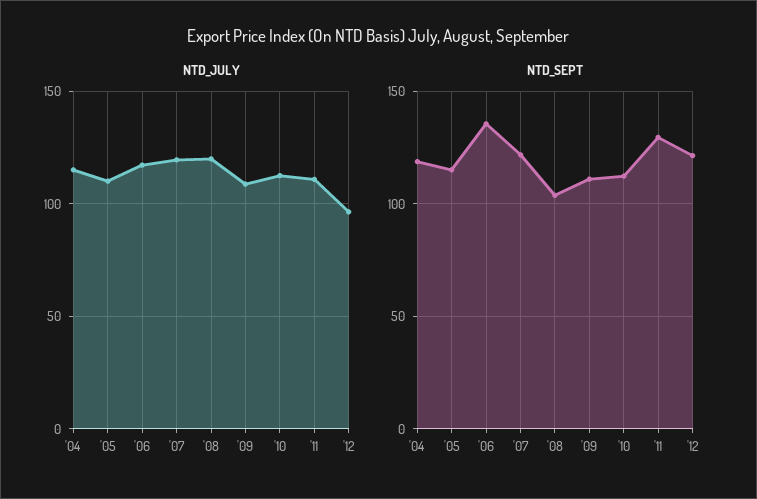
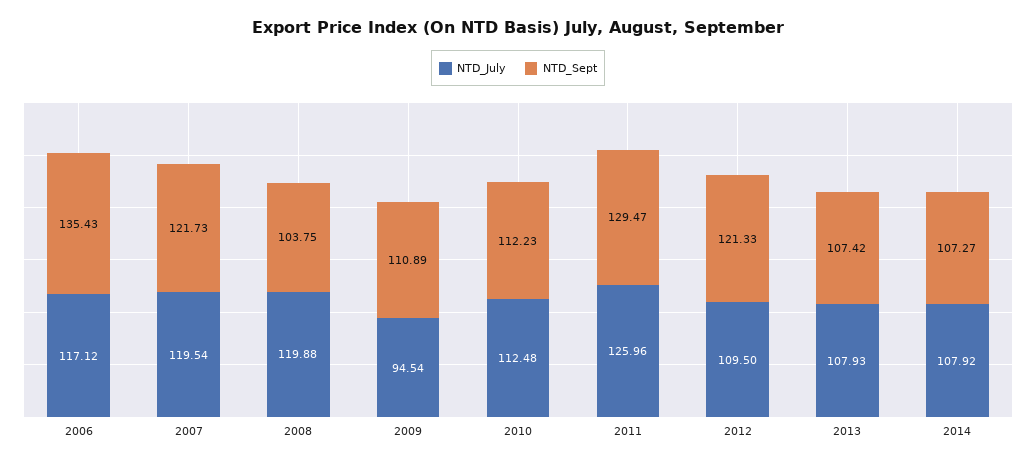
NTD_JULY, '04: 115 -> none
NTD_JULY, '05: 110 -> none
NTD_JULY, '09: 110 -> 94.54
NTD_JULY, '11: 110 -> 125.96
NTD_JULY, '12: 95 -> 109.5
NTD_SEPT, '04: 120 -> none
NTD_SEPT, '05: 115 -> none
NTD_JULY, 2013: none -> 107.93
NTD_SEPT, 2013: none -> 107.42
NTD_JULY, 2014: none -> 107.92
NTD_SEPT, 2014: none -> 107.27

